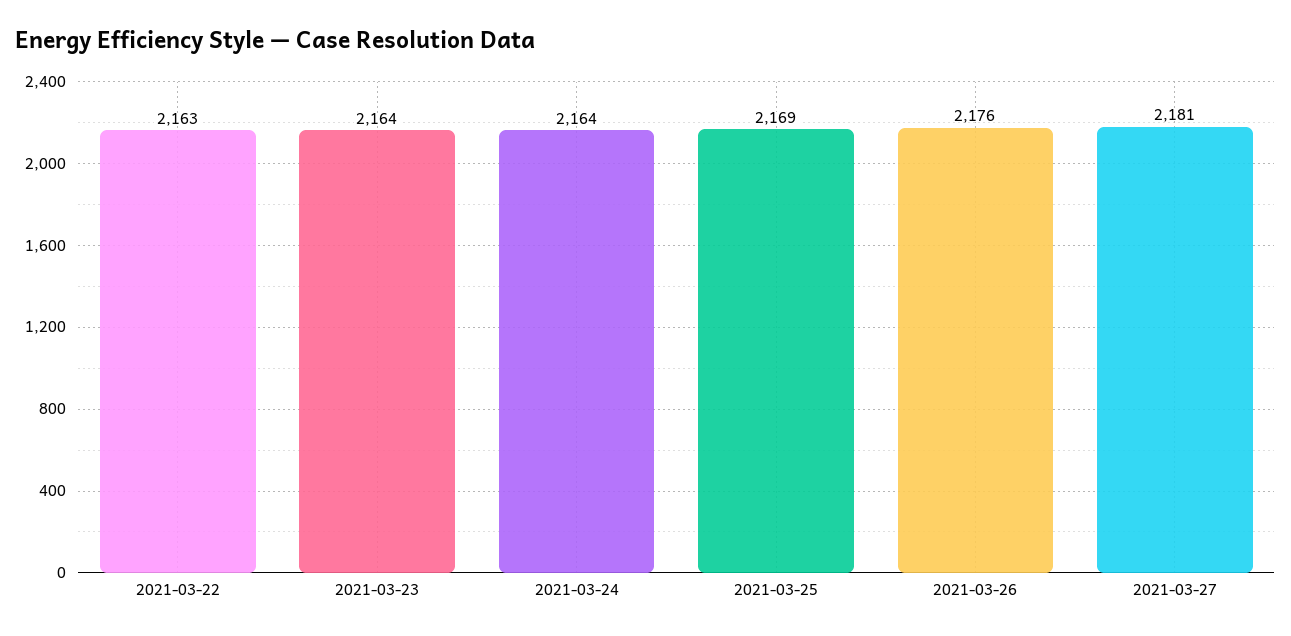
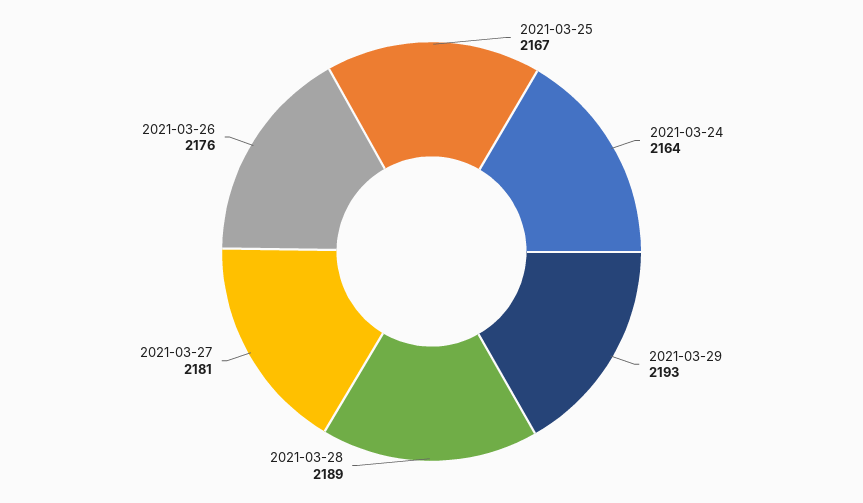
2021-03-22: 2163 -> none
2021-03-23: 2164 -> none
2021-03-25: 2169 -> 2167
2021-03-29: none -> 2193
2021-03-28: none -> 2189

